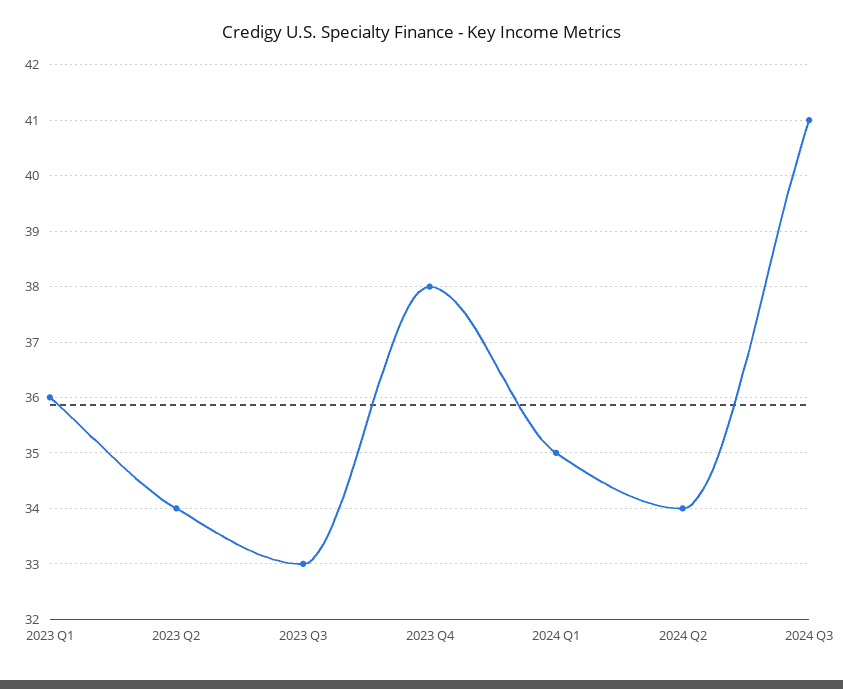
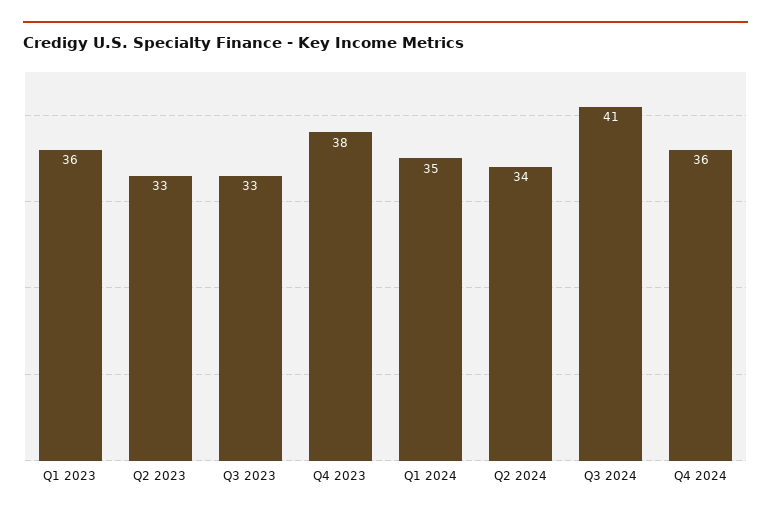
2023 Q2: 34 -> 33
Q4 2024: none -> 36

